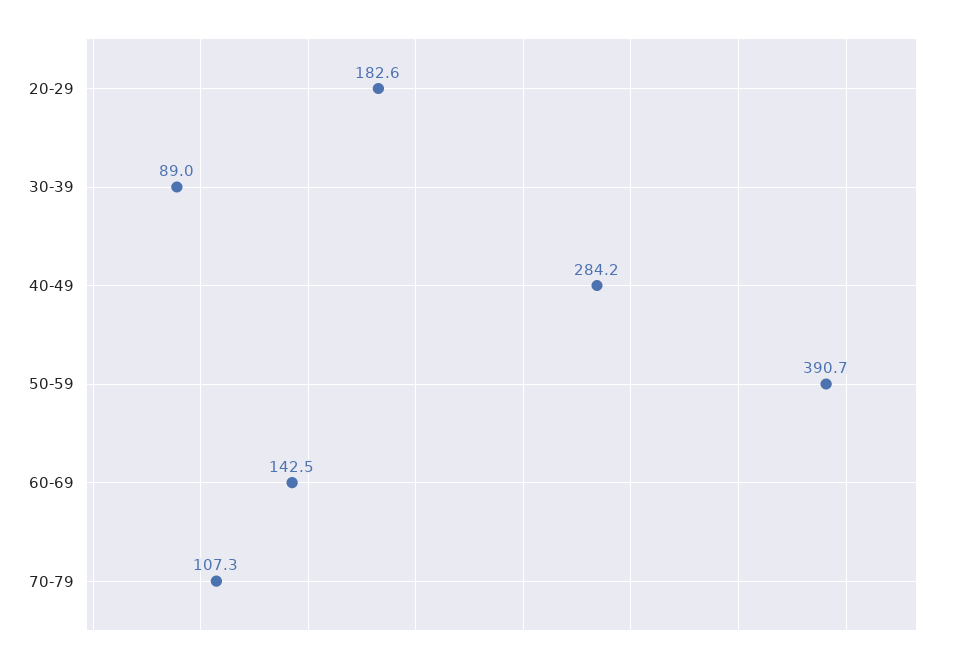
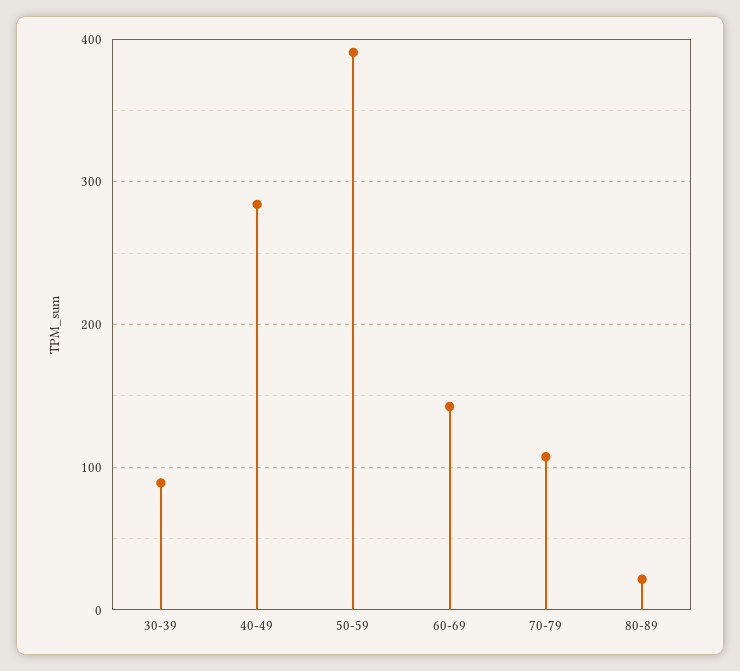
20-29: 182.6 -> none
80-89: none -> 20

